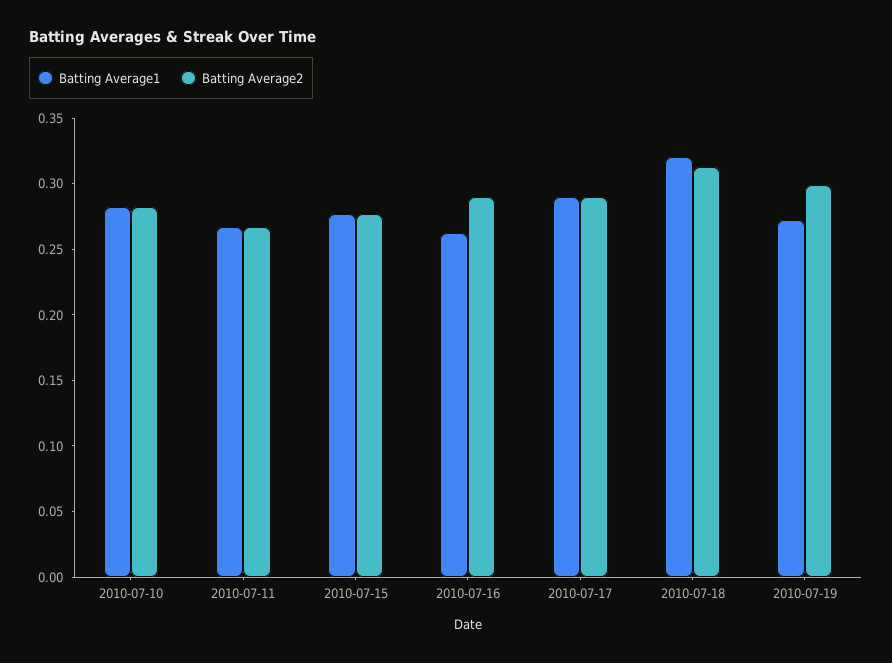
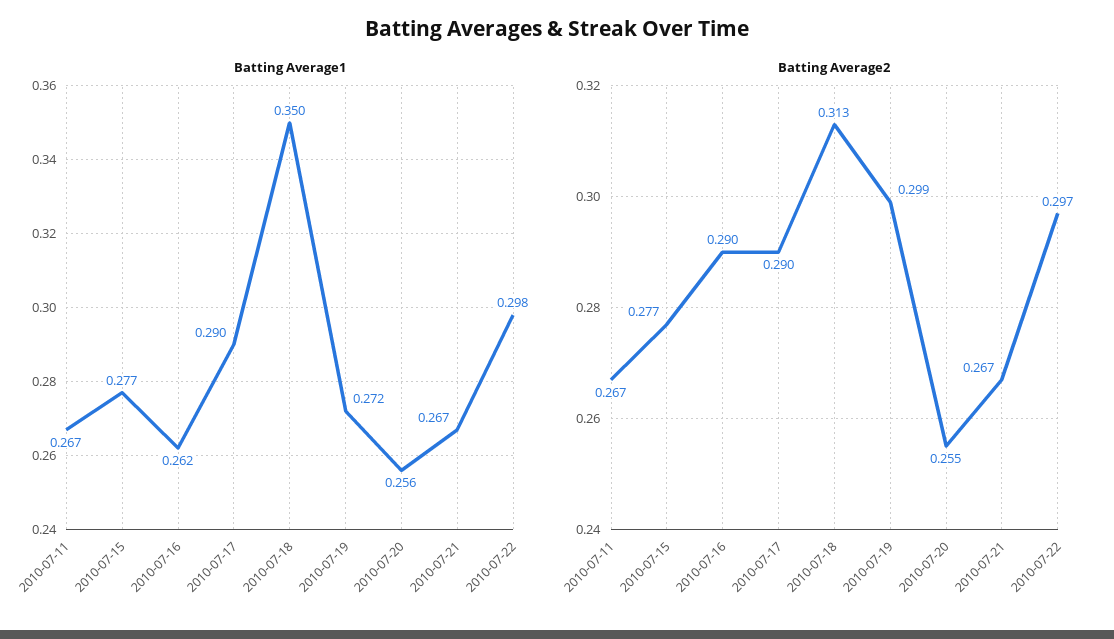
Batting Average1, 2010-07-10: 0.28 -> none
Batting Average2, 2010-07-10: 0.28 -> none
Batting Average1, 2010-07-18: 0.32 -> 0.35
Batting Average1, 2010-07-20: none -> 0.256
Batting Average1, 2010-07-21: none -> 0.267
Batting Average1, 2010-07-22: none -> 0.298
Batting Average2, 2010-07-20: none -> 0.255
Batting Average2, 2010-07-21: none -> 0.267
Batting Average2, 2010-07-22: none -> 0.297

